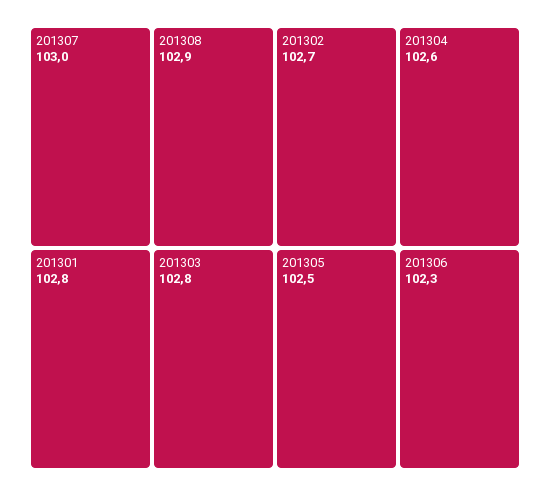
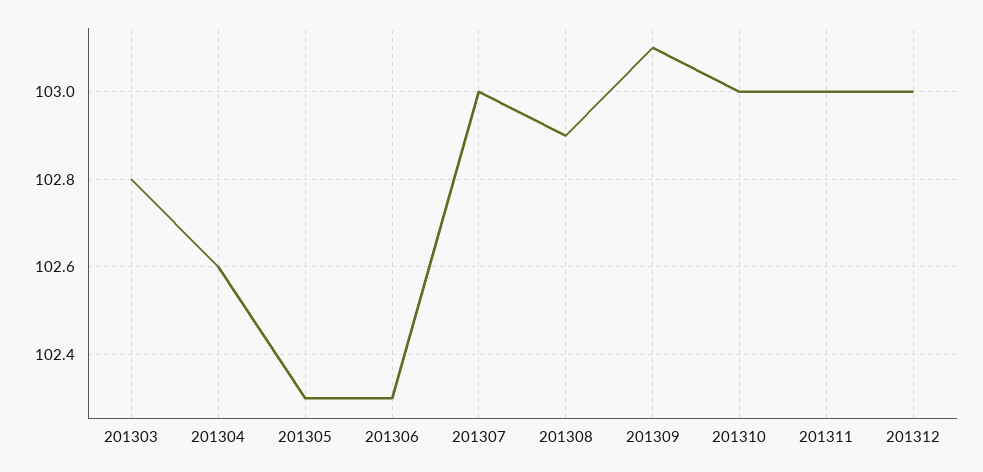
201301: 102.8 -> none
201302: 102.7 -> none
201305: 102.5 -> 102.3
201309: none -> 103.1
201310: none -> 103
201311: none -> 103
201312: none -> 103

